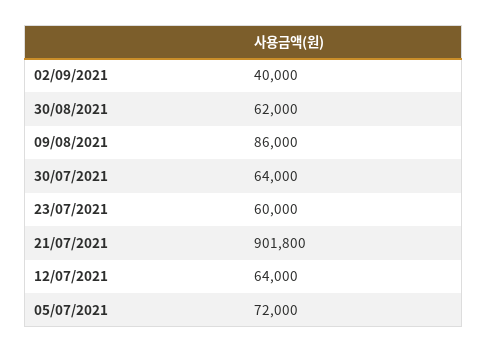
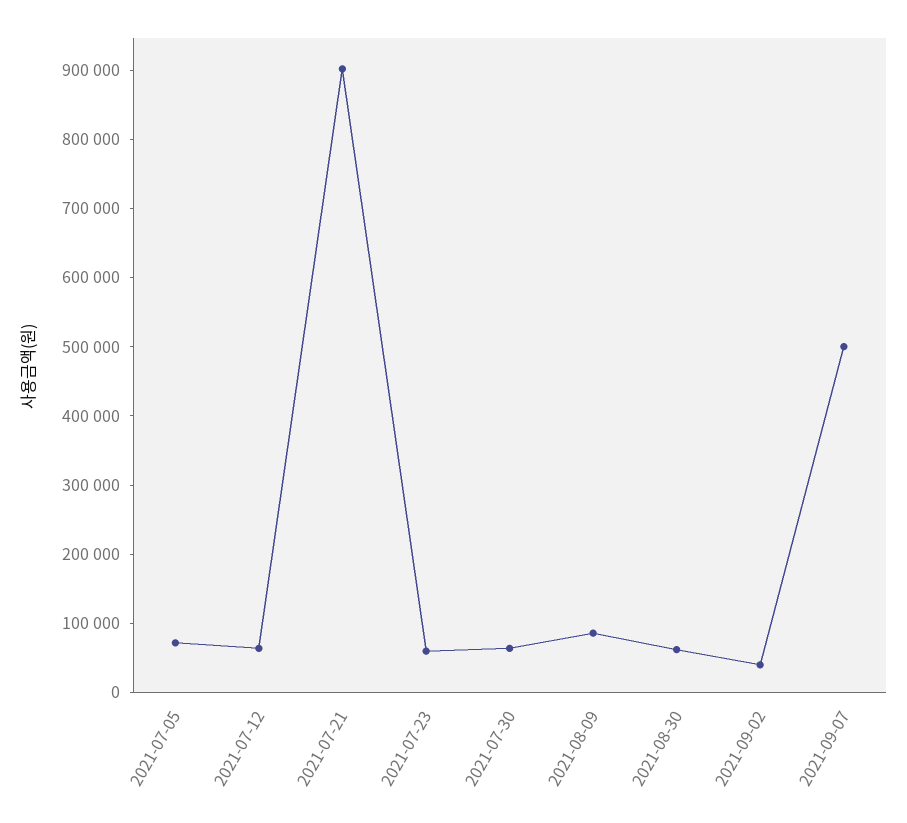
2021-09-07: none -> 500000

